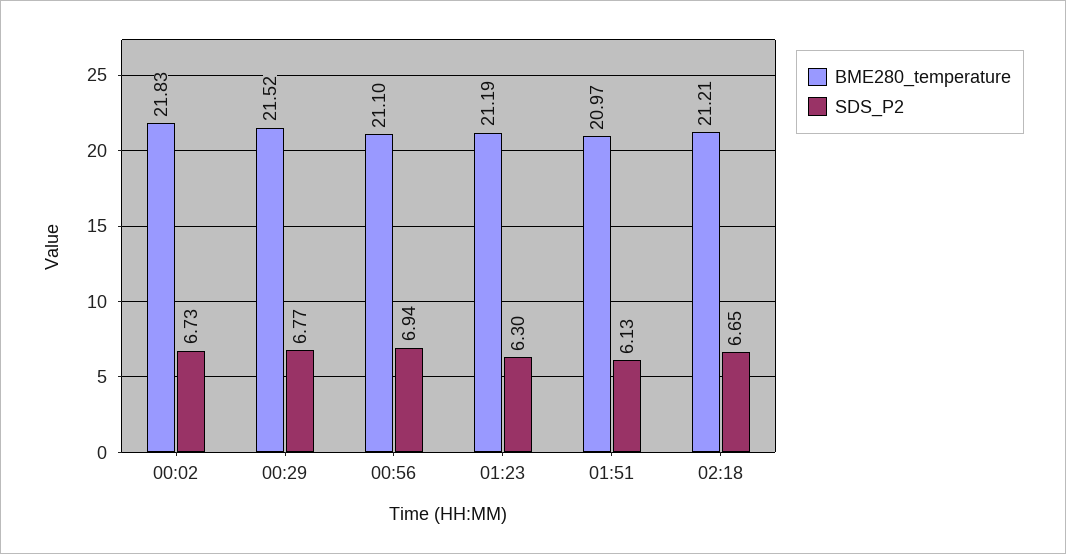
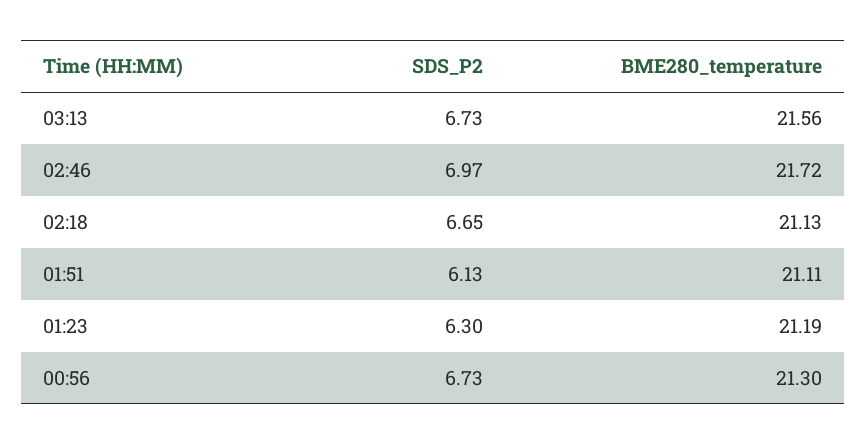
BME280_temperature, 00:02: 21.83 -> none
SDS_P2, 00:02: 6.73 -> none
BME280_temperature, 00:29: 21.52 -> none
SDS_P2, 00:29: 6.77 -> none
BME280_temperature, 00:56: 21.1 -> 21.3
SDS_P2, 00:56: 6.94 -> 6.73
BME280_temperature, 01:51: 20.97 -> 21.11
BME280_temperature, 02:18: 21.21 -> 21.13
SDS_P2, 03:13: none -> 6.73
BME280_temperature, 03:13: none -> 21.56
SDS_P2, 02:46: none -> 6.97
BME280_temperature, 02:46: none -> 21.72

